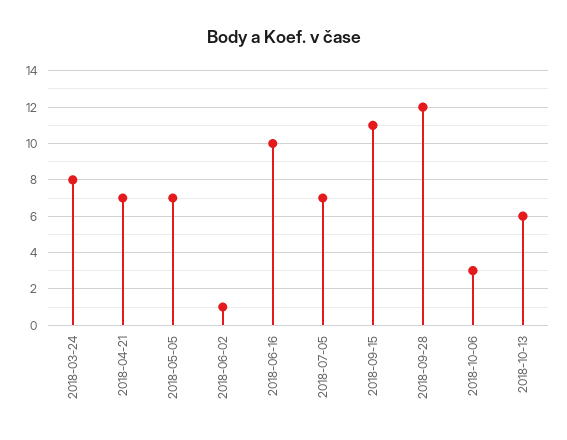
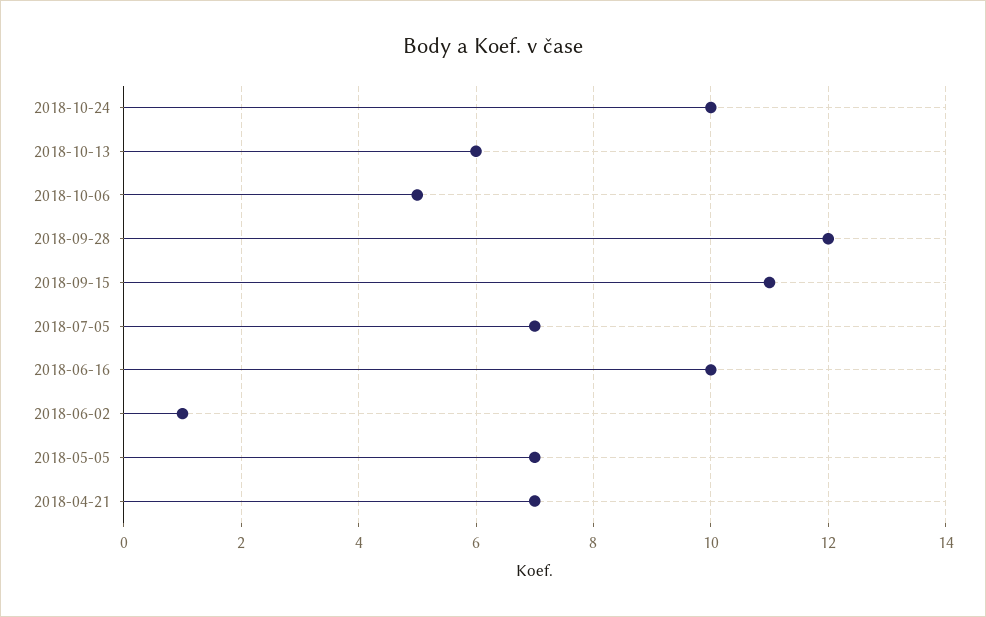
2018-03-24: 8 -> none
2018-10-06: 3 -> 5
2018-10-24: none -> 10

